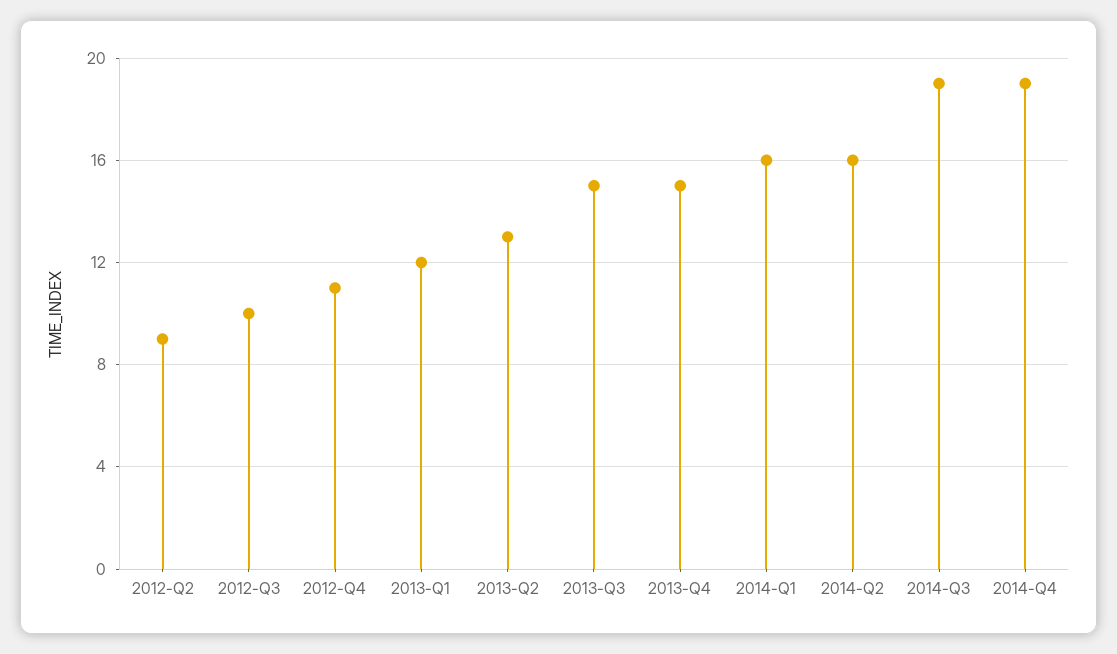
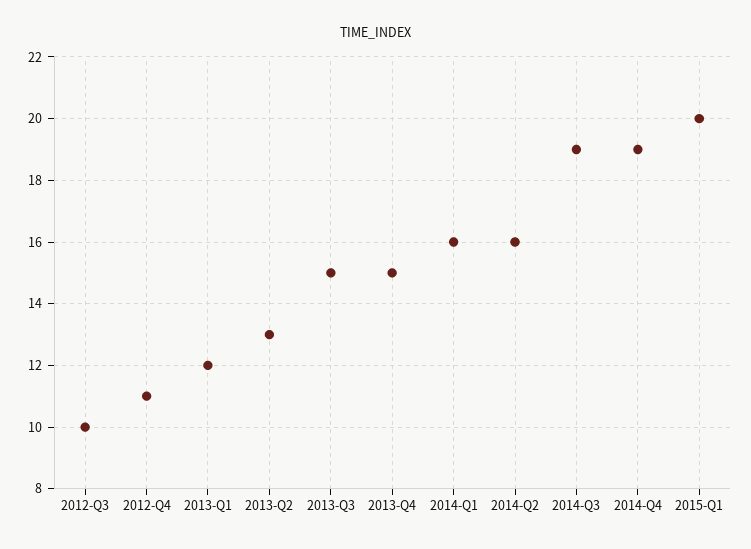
2012-Q2: 9 -> none
2015-Q1: none -> 20

